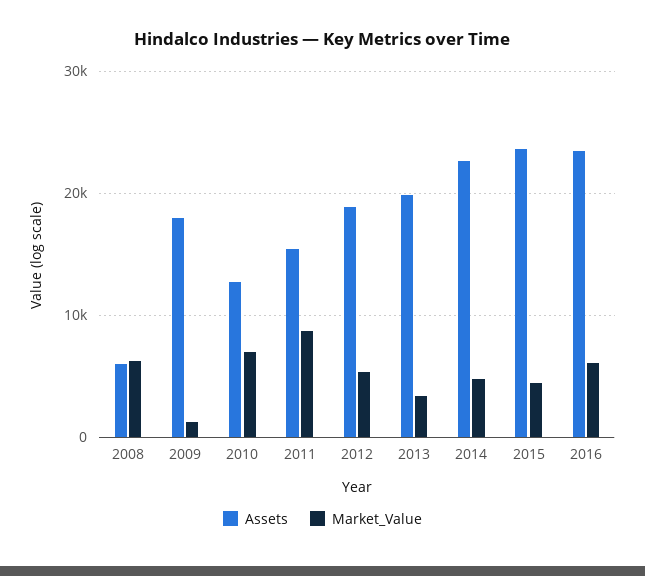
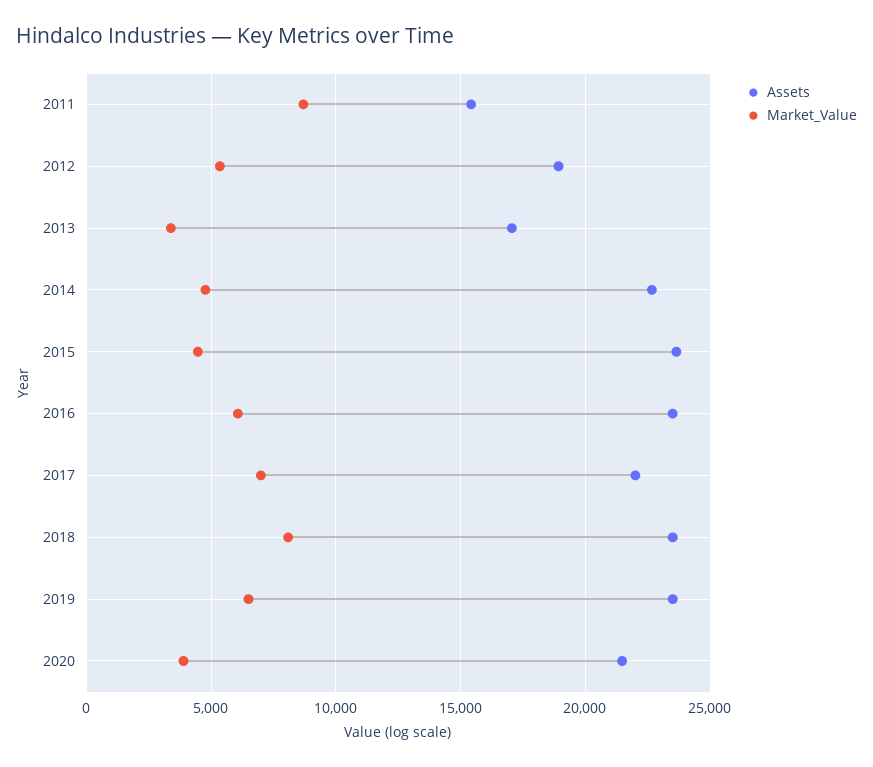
Assets, 2008: 6000 -> none
Market_Value, 2008: 6000 -> none
Assets, 2009: 18000 -> none
Market_Value, 2009: 1000 -> none
Assets, 2010: 13000 -> none
Market_Value, 2010: 7000 -> none
Assets, 2013: 20000 -> 17000
Assets, 2017: none -> 22000
Market_Value, 2017: none -> 7000
Assets, 2018: none -> 23500
Market_Value, 2018: none -> 8000
Assets, 2019: none -> 23500
Market_Value, 2019: none -> 6500
Assets, 2020: none -> 21500
Market_Value, 2020: none -> 4000

